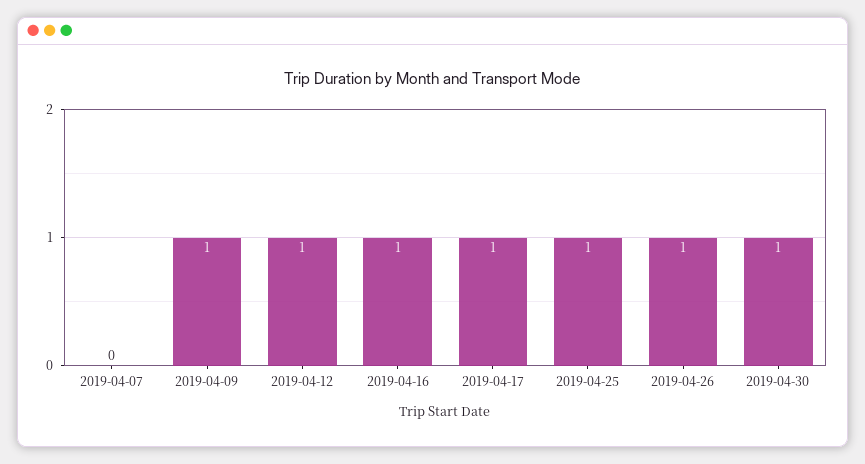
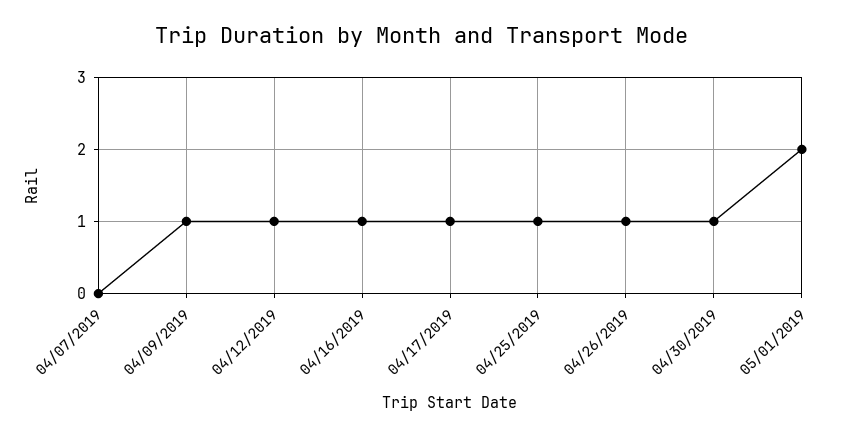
05/01/2019: none -> 2

